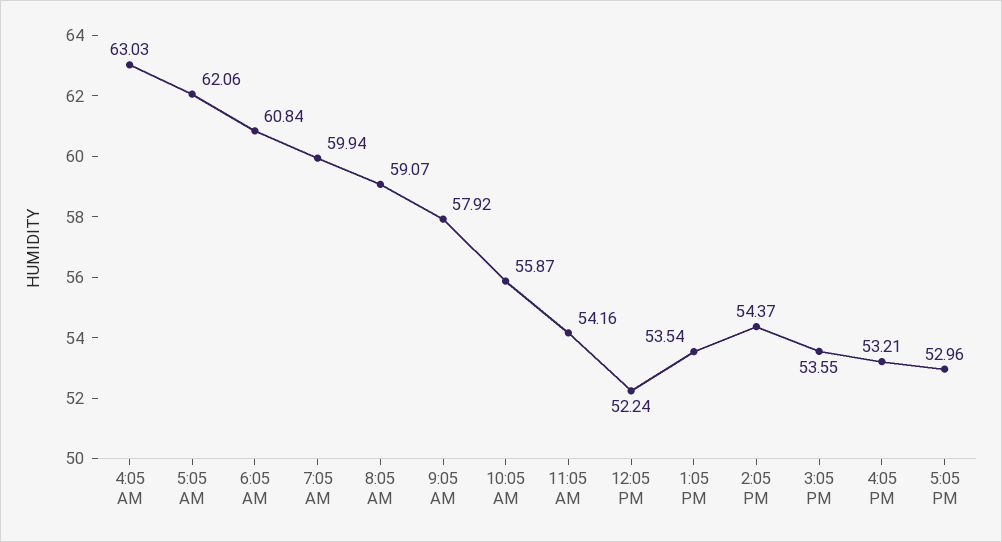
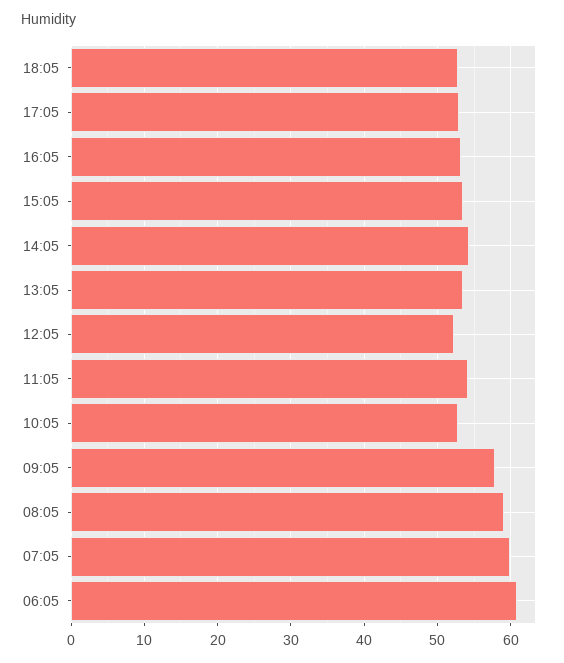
4:05 AM: 63.03 -> none
5:05 AM: 62.06 -> none
10:05 AM: 55.87 -> 53
18:05: none -> 53

